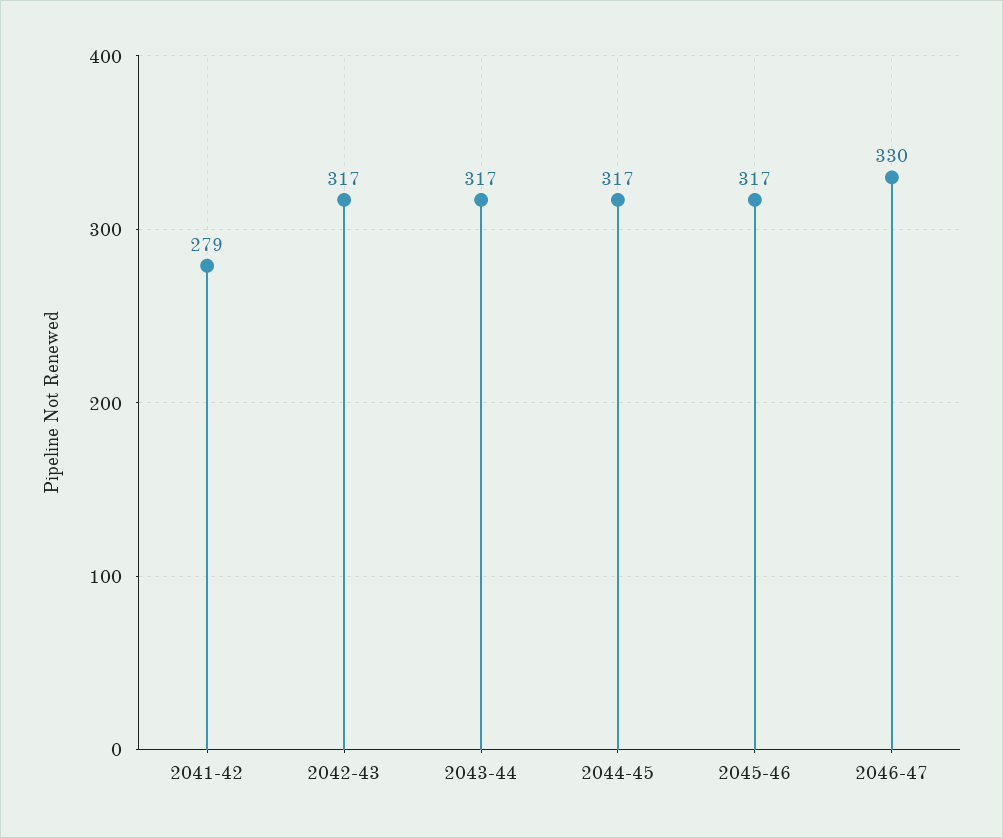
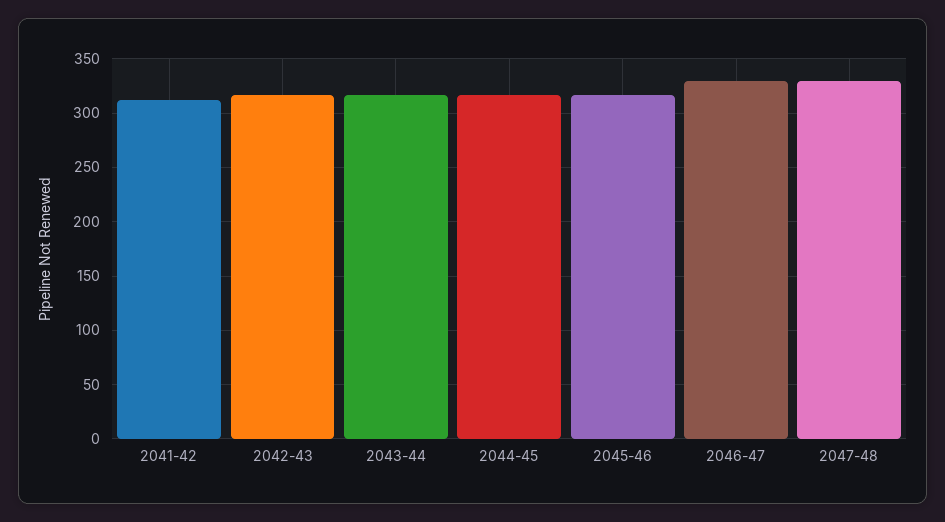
2041-42: 279 -> 310
2047-48: none -> 330

